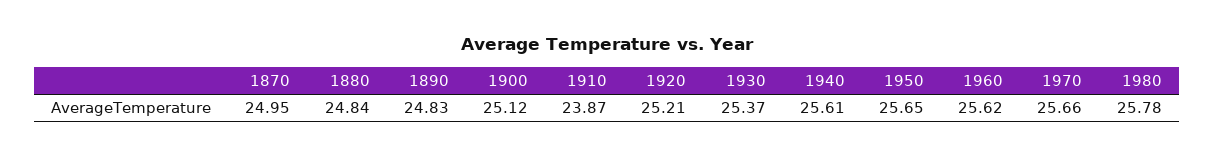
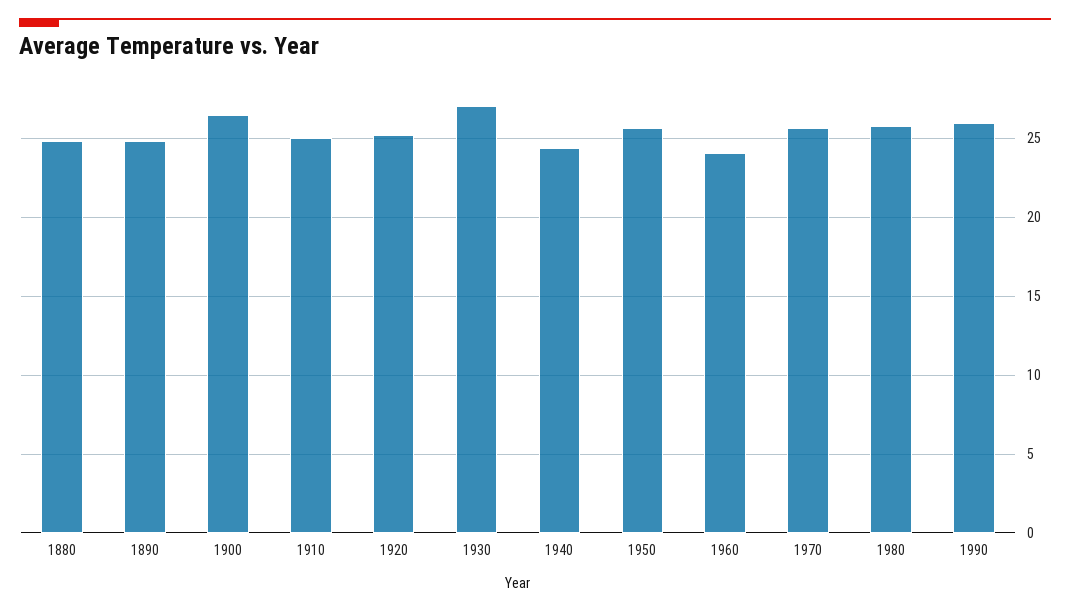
1870: 24.95 -> none
1900: 25.12 -> 26.5
1910: 23.87 -> 25
1930: 25.37 -> 27
1940: 25.61 -> 24.5
1960: 25.62 -> 24
1990: none -> 26

